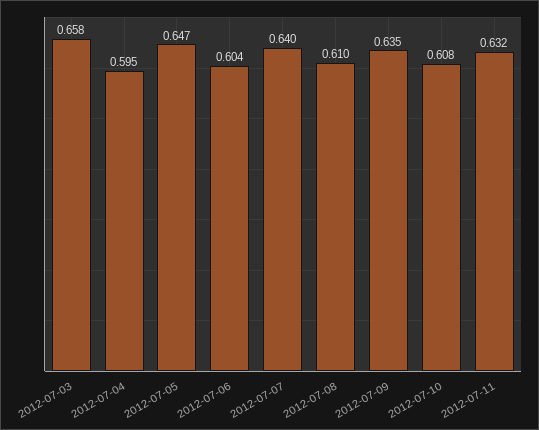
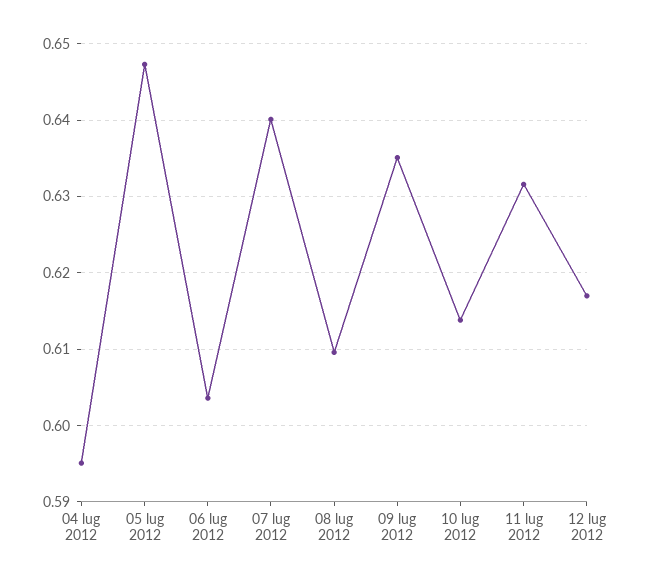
2012-07-03: 0.658 -> none
2012-07-10: 0.608 -> 0.614
12 lug 2012: none -> 0.617

